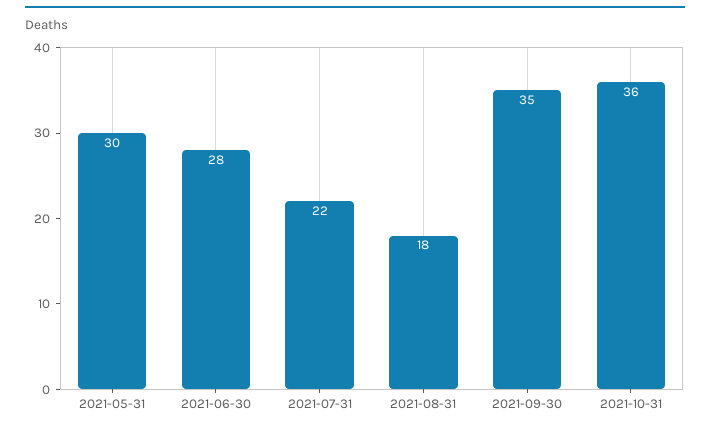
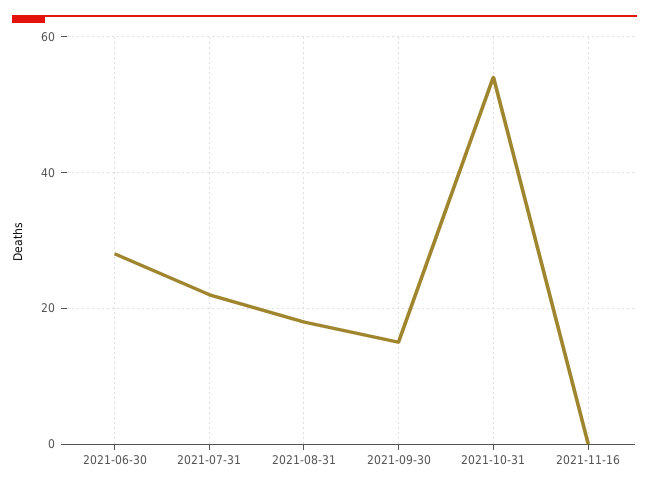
2021-05-31: 30 -> none
2021-09-30: 35 -> 15
2021-10-31: 36 -> 55
2021-11-16: none -> 0

